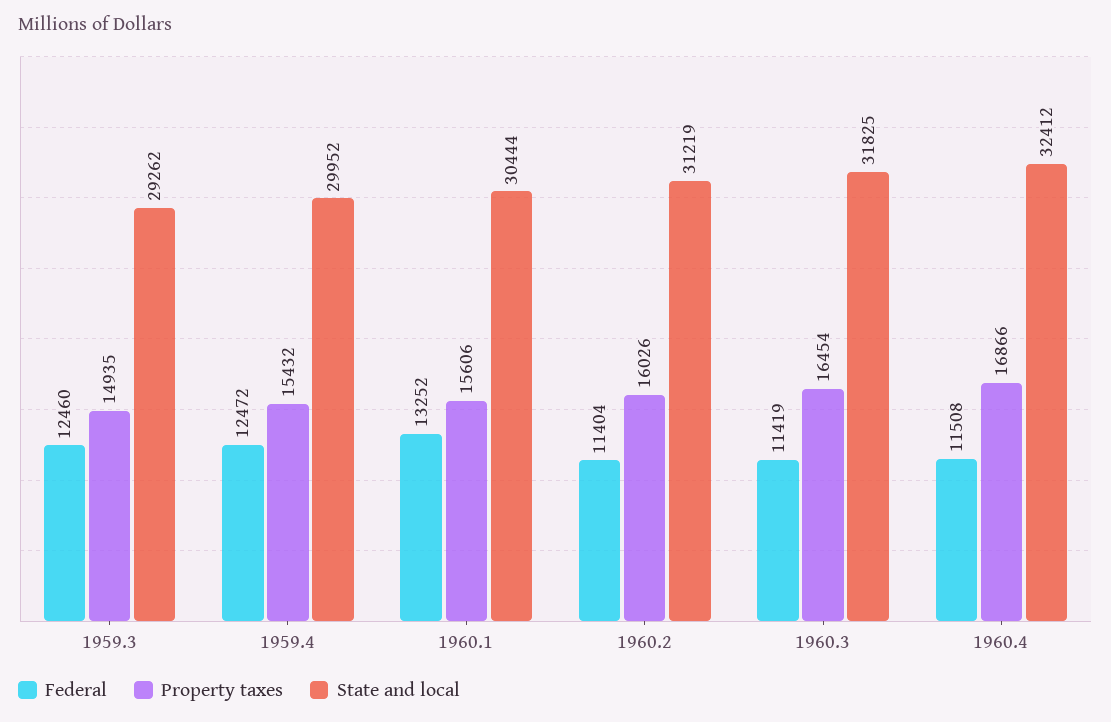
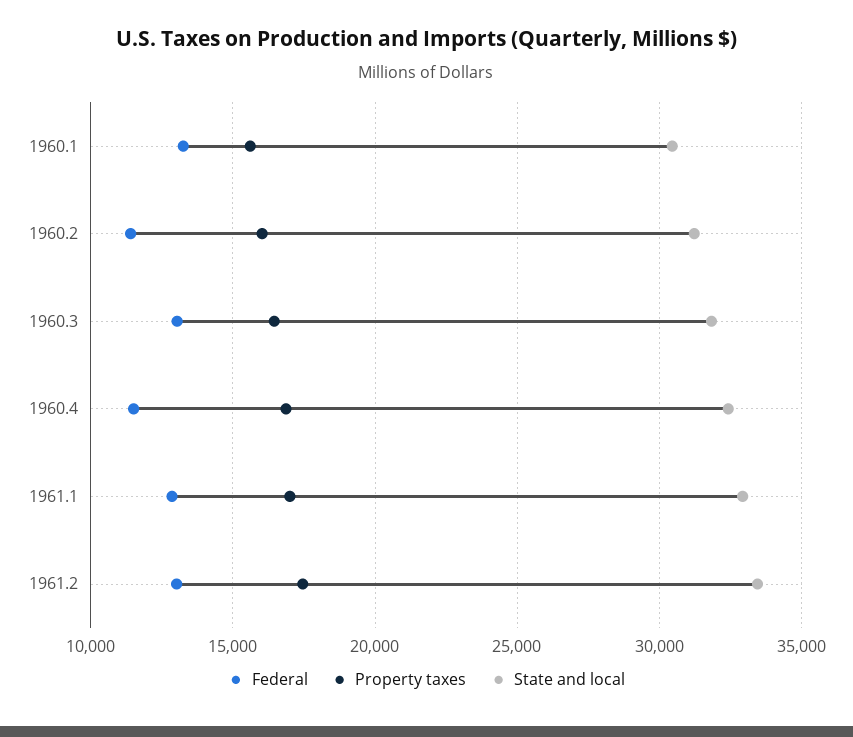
Federal, 1959.3: 12460 -> none
Property taxes, 1959.3: 14935 -> none
State and local, 1959.3: 29262 -> none
Federal, 1959.4: 12472 -> none
Property taxes, 1959.4: 15432 -> none
State and local, 1959.4: 29952 -> none
Federal, 1960.3: 11419 -> 13000
Federal, 1961.1: none -> 13000
Property taxes, 1961.1: none -> 17000
State and local, 1961.1: none -> 33000
Federal, 1961.2: none -> 13000
Property taxes, 1961.2: none -> 17500
State and local, 1961.2: none -> 33500

